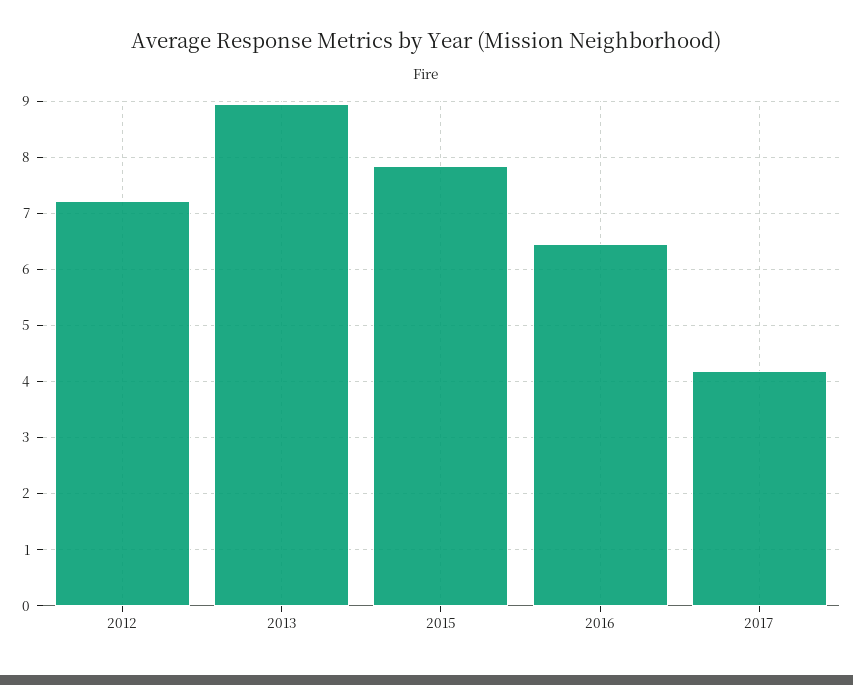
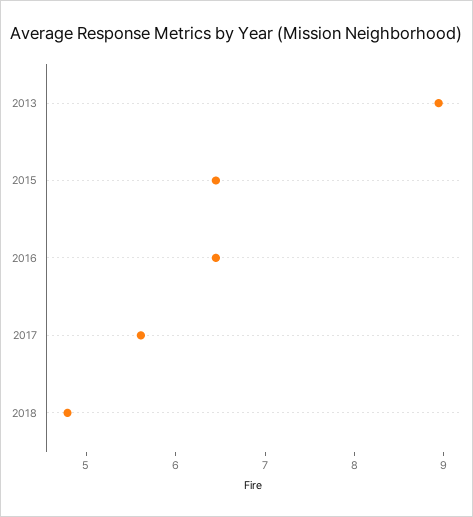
2012: 7.2 -> none
2015: 7.8 -> 6.4
2017: 4.2 -> 5.6
2018: none -> 4.8

